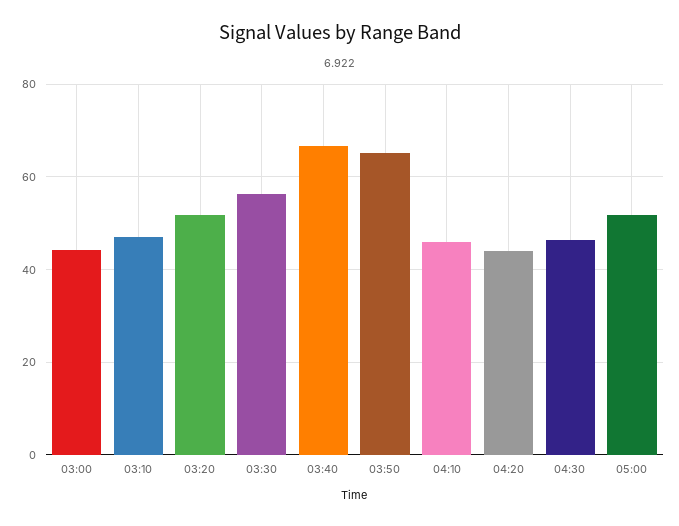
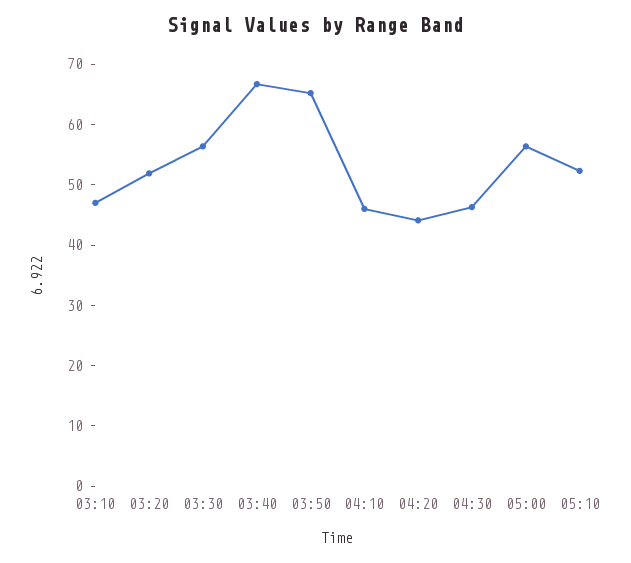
03:00: 44 -> none
05:00: 52 -> 56
05:10: none -> 52

